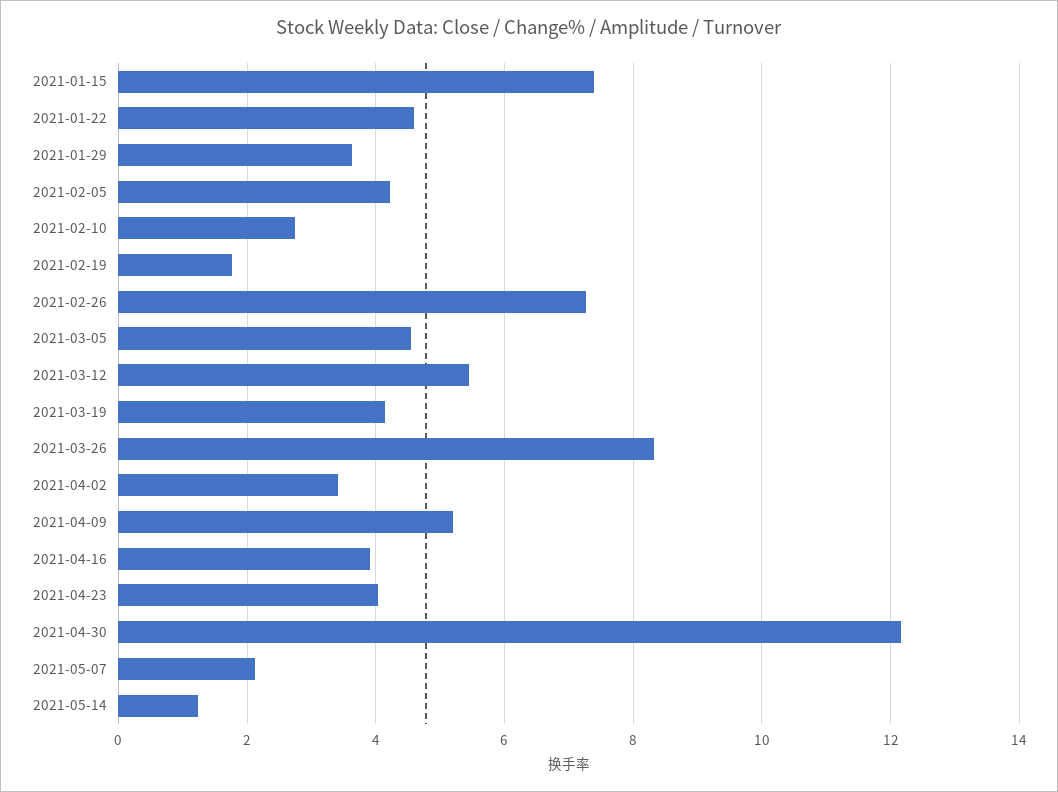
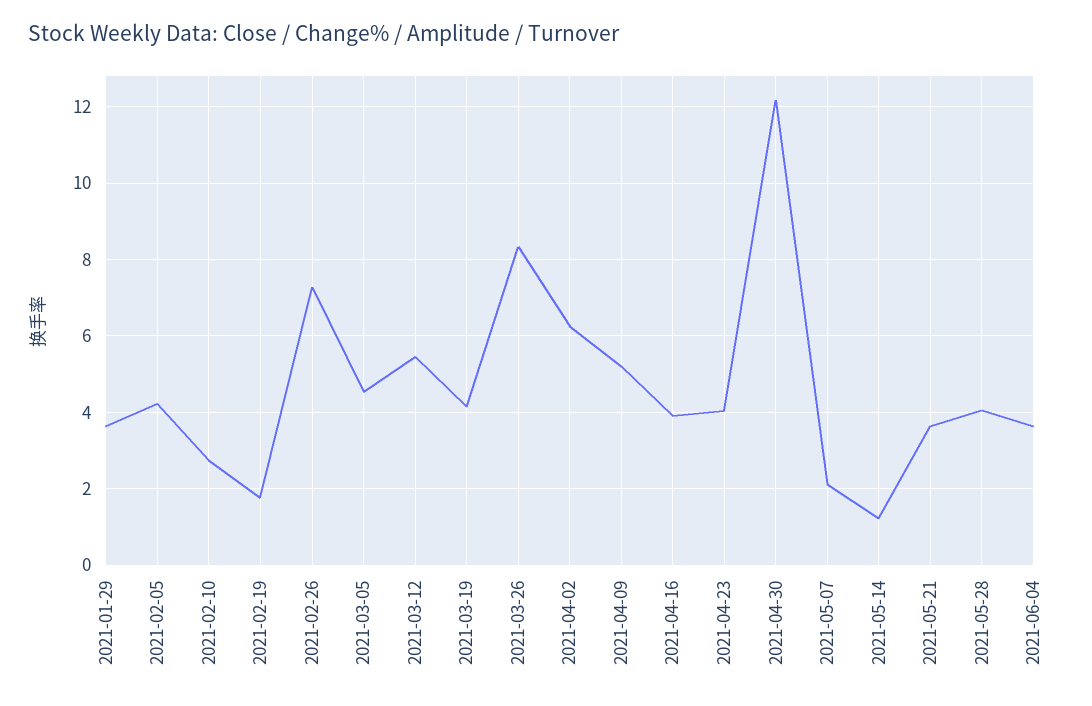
2021-01-15: 7.4 -> none
2021-01-22: 4.6 -> none
2021-04-02: 3.4 -> 6.2
2021-05-21: none -> 3.6
2021-05-28: none -> 4
2021-06-04: none -> 3.6

